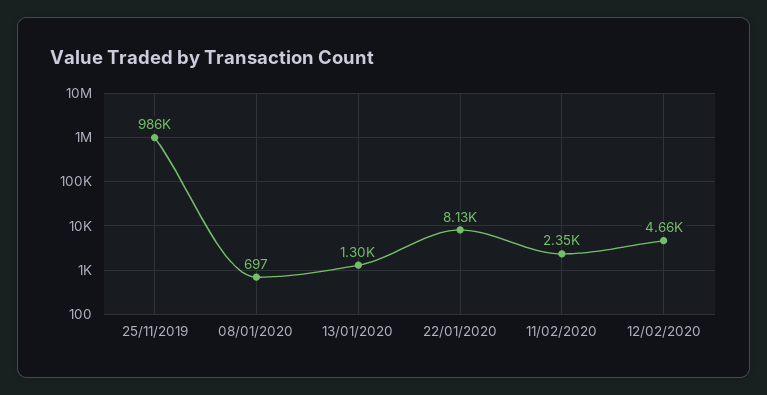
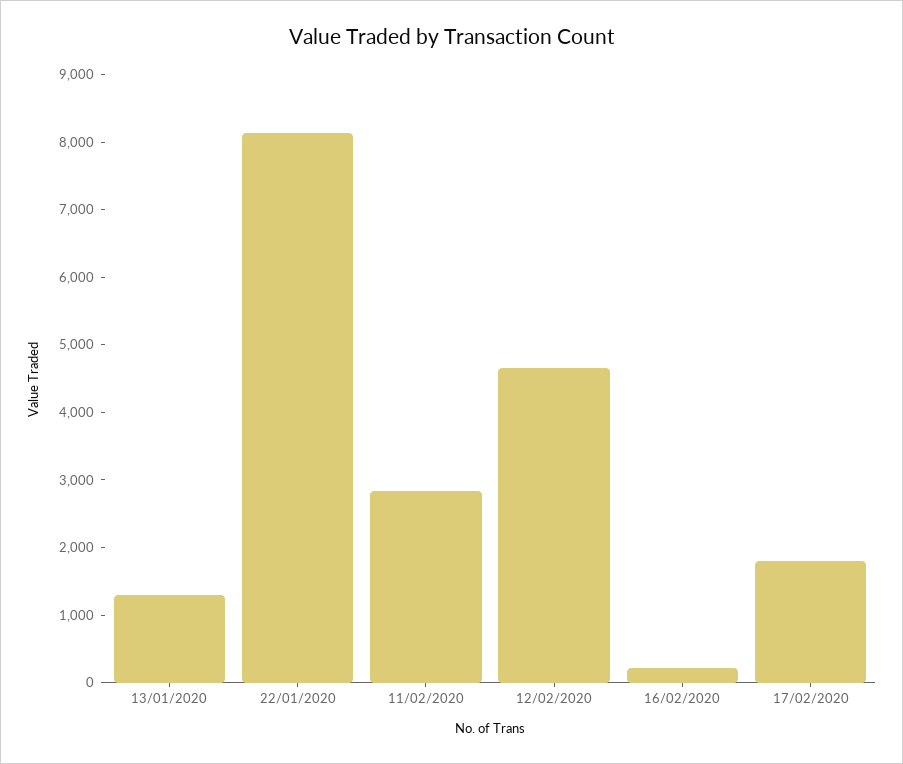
25/11/2019: 986000 -> none
08/01/2020: 697 -> none
11/02/2020: 2350 -> 2800
16/02/2020: none -> 200
17/02/2020: none -> 1800

